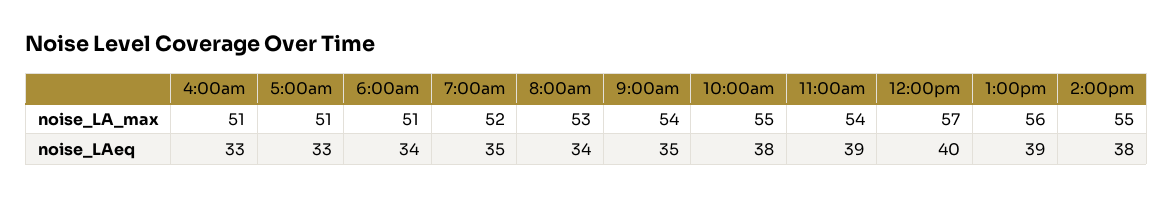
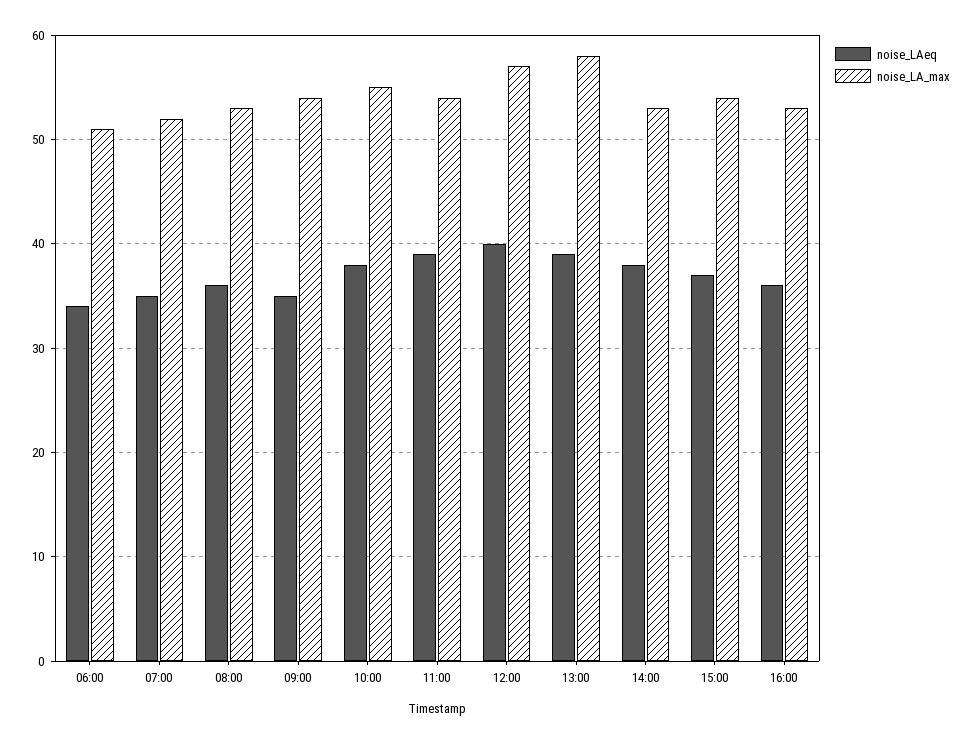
noise_LA_max, 4:00am: 51 -> none
noise_LA_max, 5:00am: 51 -> none
noise_LA_max, 1:00pm: 56 -> 58
noise_LA_max, 2:00pm: 55 -> 53
noise_LAeq, 4:00am: 33 -> none
noise_LAeq, 5:00am: 33 -> none
noise_LAeq, 8:00am: 34 -> 36
noise_LAeq, 15:00: none -> 37
noise_LA_max, 15:00: none -> 54
noise_LAeq, 16:00: none -> 36
noise_LA_max, 16:00: none -> 53

